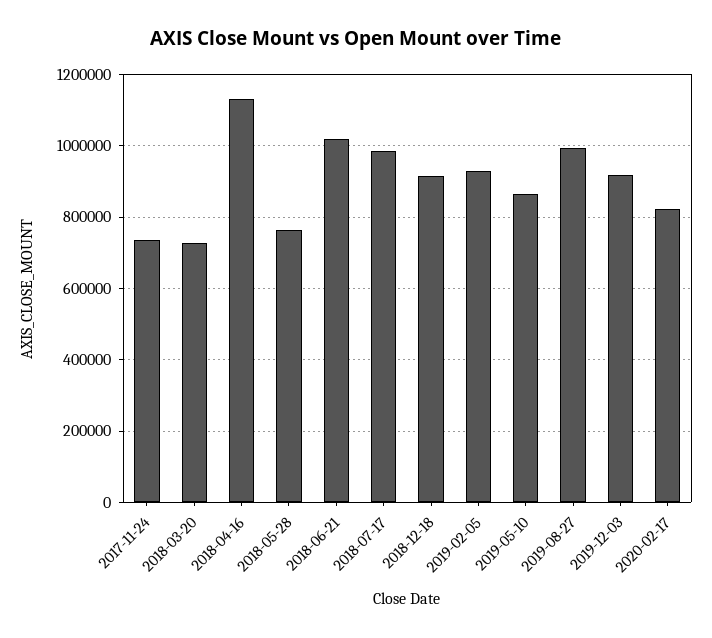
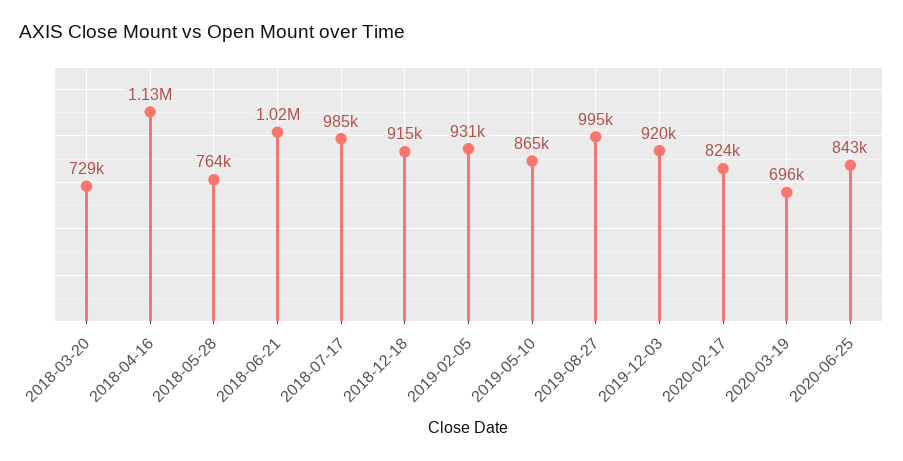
2017-11-24: 740000 -> none
2020-03-19: none -> 696000
2020-06-25: none -> 843000

